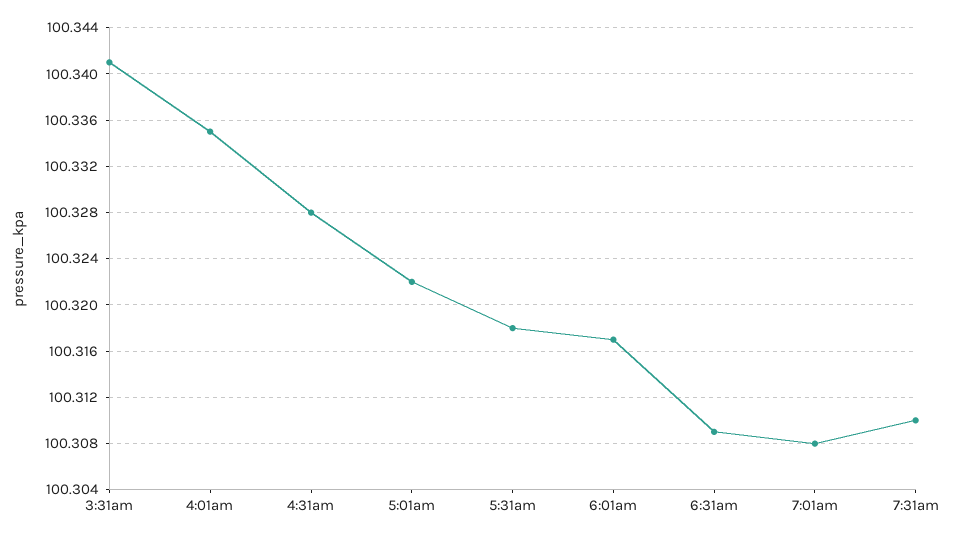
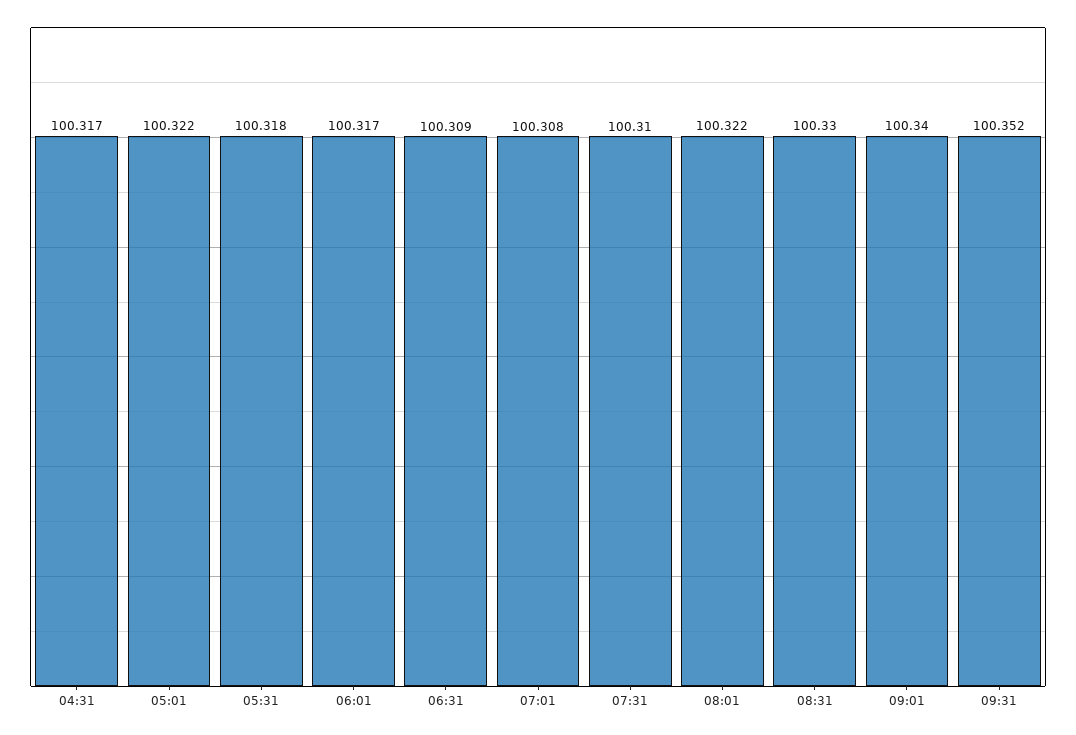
3:31am: 100.341 -> none
4:01am: 100.335 -> none
4:31am: 100.328 -> 100.317
08:01: none -> 100.322
08:31: none -> 100.33
09:01: none -> 100.34
09:31: none -> 100.352

